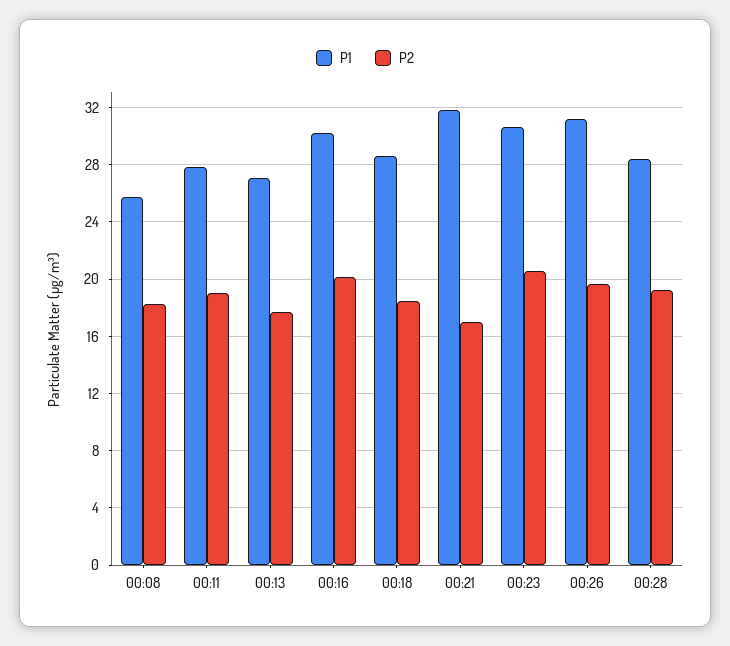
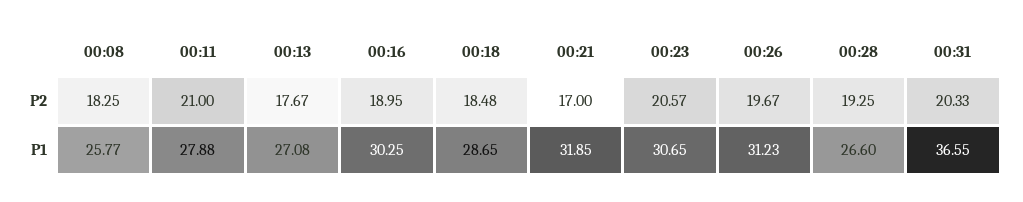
P2, 00:11: 19 -> 21
P2, 00:16: 20 -> 18.95
P1, 00:28: 28.5 -> 26.6
P2, 00:31: none -> 20.33
P1, 00:31: none -> 36.55

